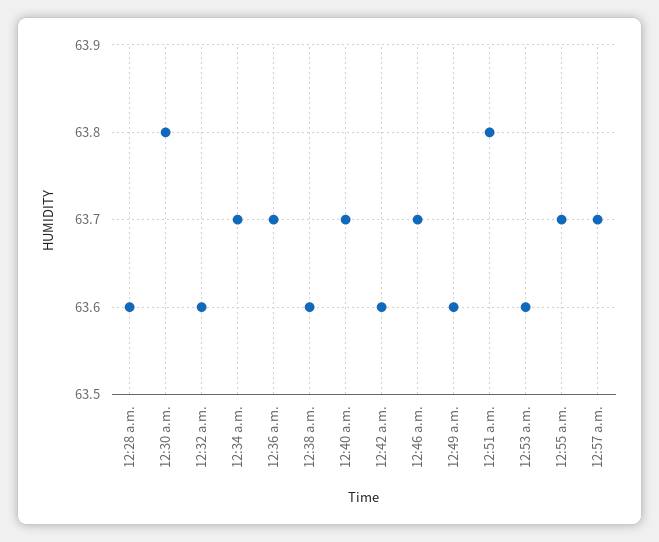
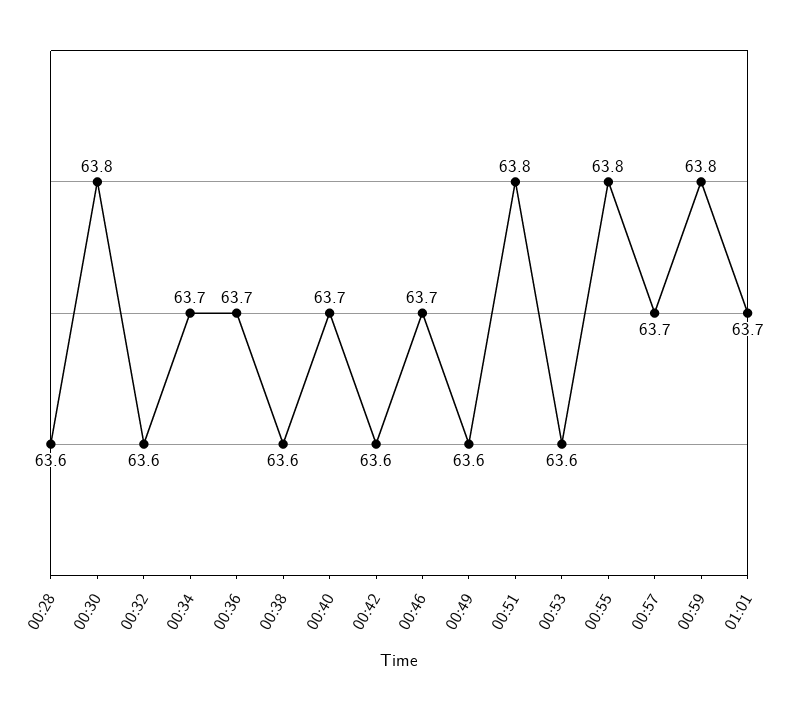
12:55 a.m.: 63.7 -> 63.8
00:59: none -> 63.8
01:01: none -> 63.7

